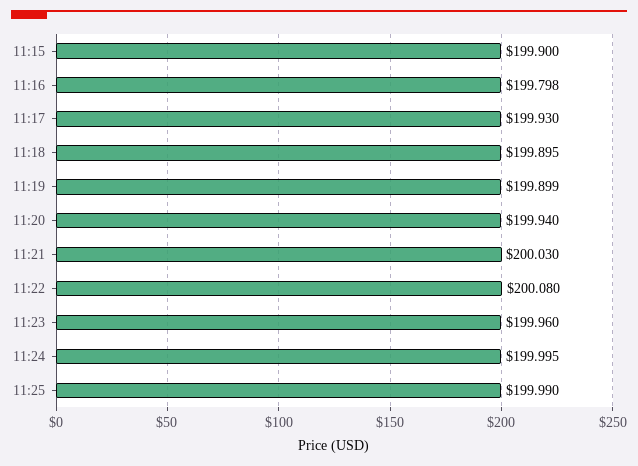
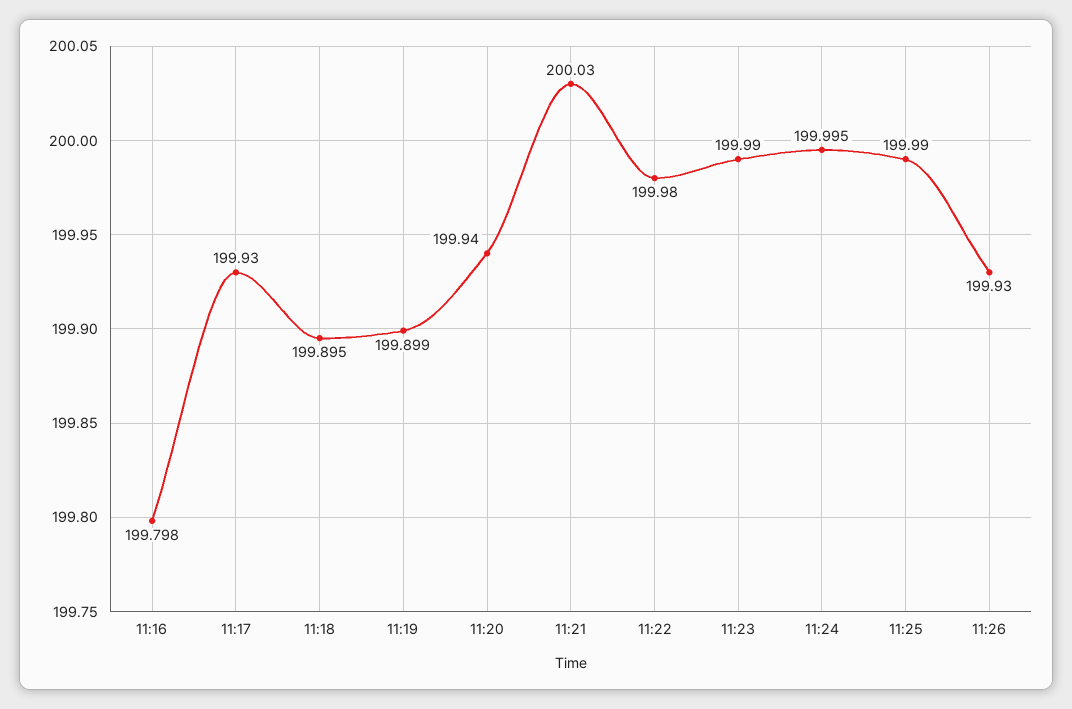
11:15: 199.9 -> none
11:22: 200.08 -> 199.98
11:23: 199.96 -> 199.99
11:26: none -> 199.93

